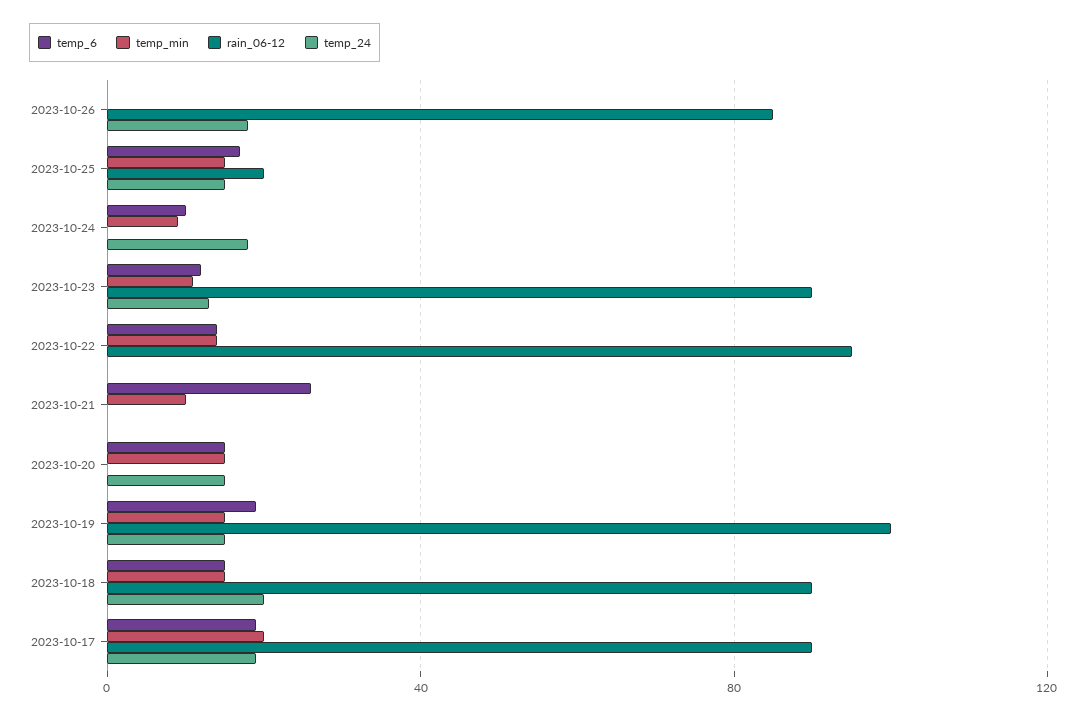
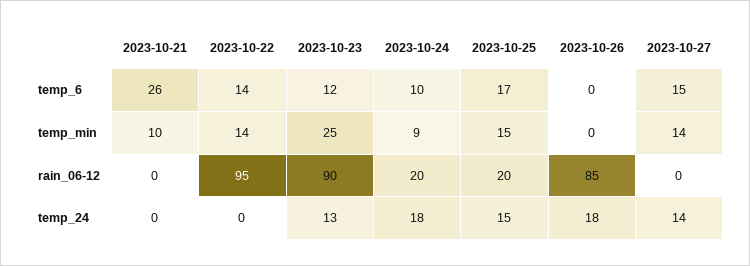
rain_06-12, 2023-10-24: 0 -> 20
temp_min, 2023-10-23: 10 -> 25
temp_6, 2023-10-20: 15 -> none
temp_min, 2023-10-20: 15 -> none
rain_06-12, 2023-10-20: 0 -> none
temp_24, 2023-10-20: 15 -> none
temp_6, 2023-10-19: 20 -> none
temp_min, 2023-10-19: 15 -> none
rain_06-12, 2023-10-19: 100 -> none
temp_24, 2023-10-19: 15 -> none
temp_6, 2023-10-18: 15 -> none
temp_min, 2023-10-18: 15 -> none
rain_06-12, 2023-10-18: 90 -> none
temp_24, 2023-10-18: 20 -> none
temp_6, 2023-10-17: 20 -> none
temp_min, 2023-10-17: 20 -> none
rain_06-12, 2023-10-17: 90 -> none
temp_24, 2023-10-17: 20 -> none
temp_6, 2023-10-27: none -> 15
temp_min, 2023-10-27: none -> 14
rain_06-12, 2023-10-27: none -> 0
temp_24, 2023-10-27: none -> 14

